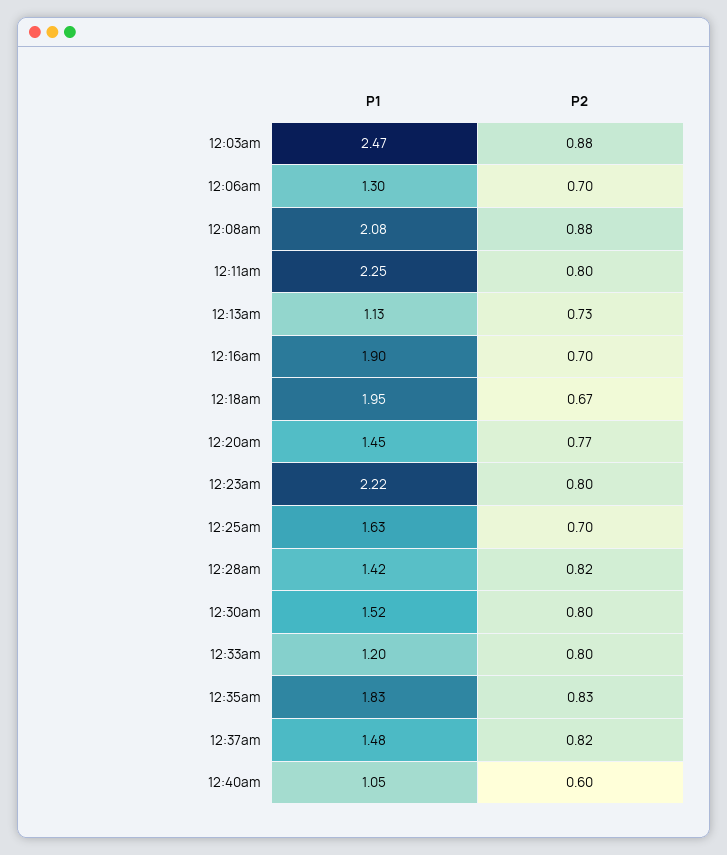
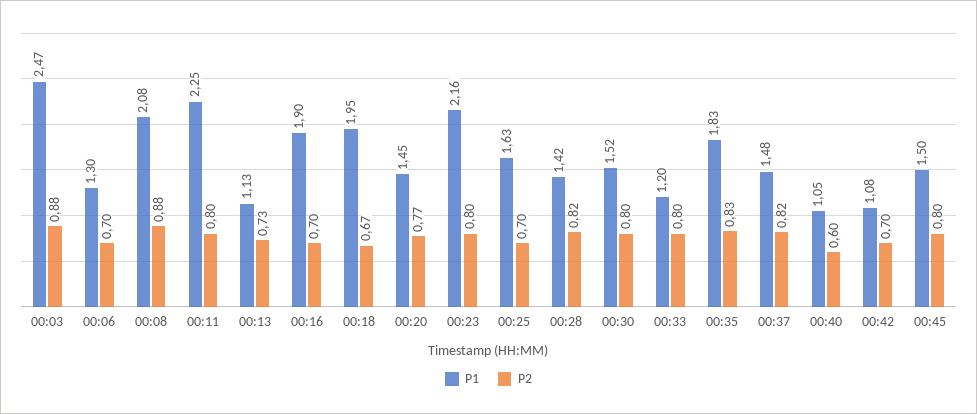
P1, 12:23am: 2.22 -> 2.16
P1, 00:42: none -> 1.08
P2, 00:42: none -> 0.7
P1, 00:45: none -> 1.5
P2, 00:45: none -> 0.8

